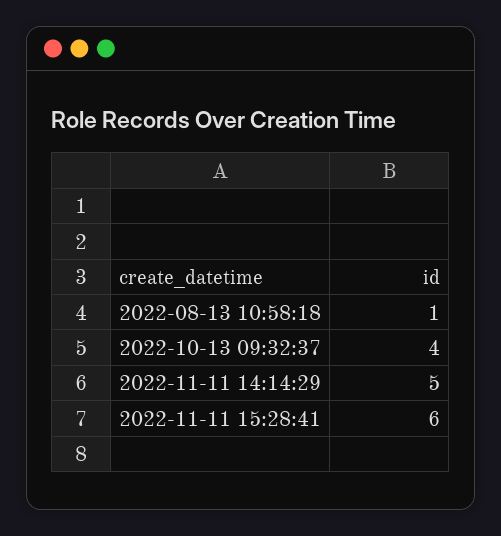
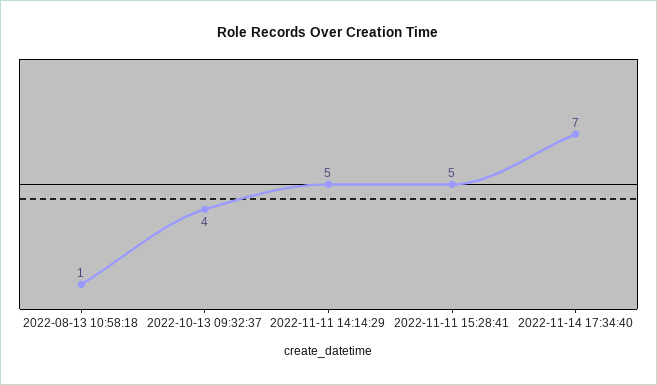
2022-11-11 15:28:41: 6 -> 5
2022-11-14 17:34:40: none -> 7

